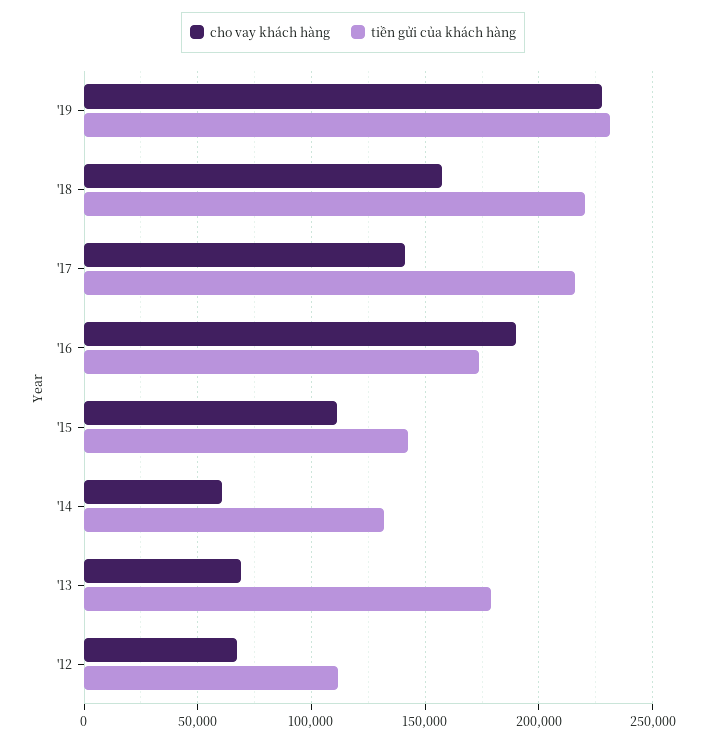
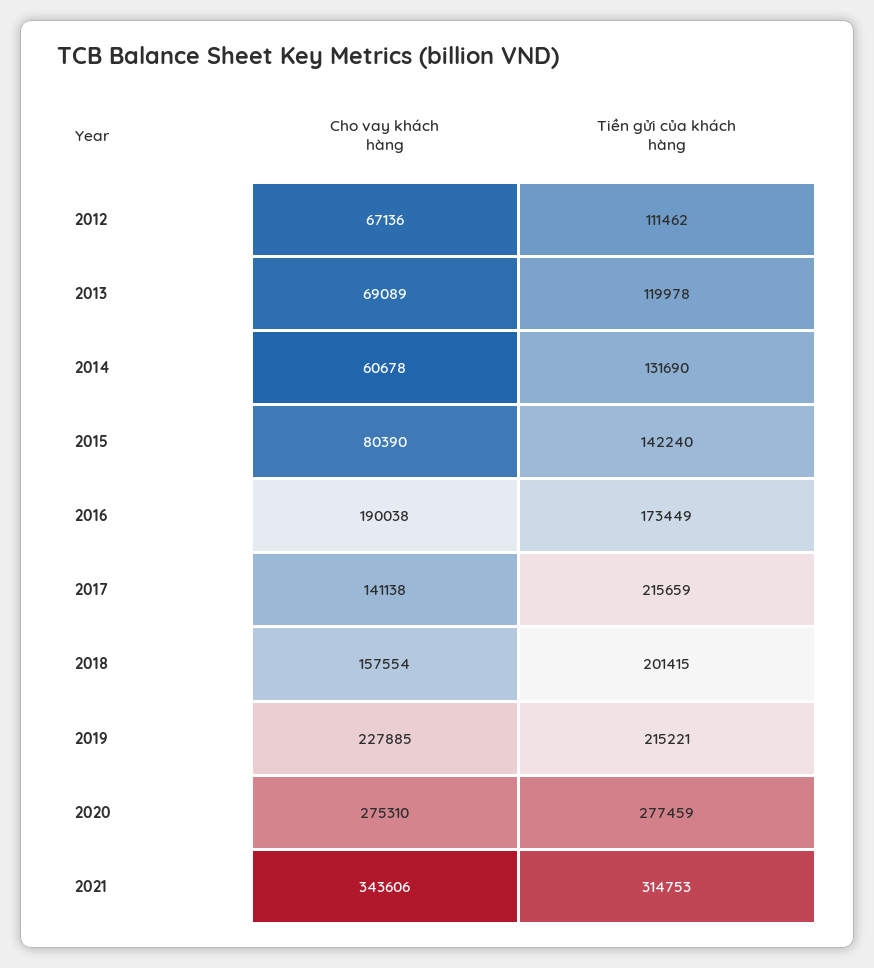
tiền gửi của khách hàng, '19: 230000 -> 215221
tiền gửi của khách hàng, '18: 220000 -> 201415
cho vay khách hàng, '15: 110000 -> 80390
tiền gửi của khách hàng, '13: 180000 -> 119978
cho vay khách hàng, 2020: none -> 275310
tiền gửi của khách hàng, 2020: none -> 277459
cho vay khách hàng, 2021: none -> 343606
tiền gửi của khách hàng, 2021: none -> 314753

